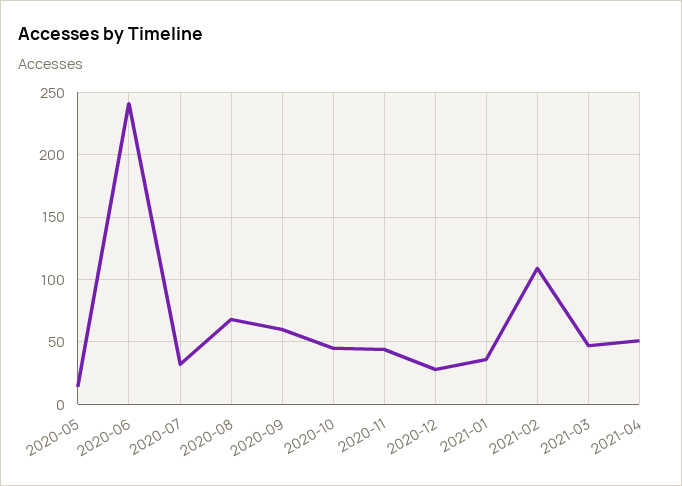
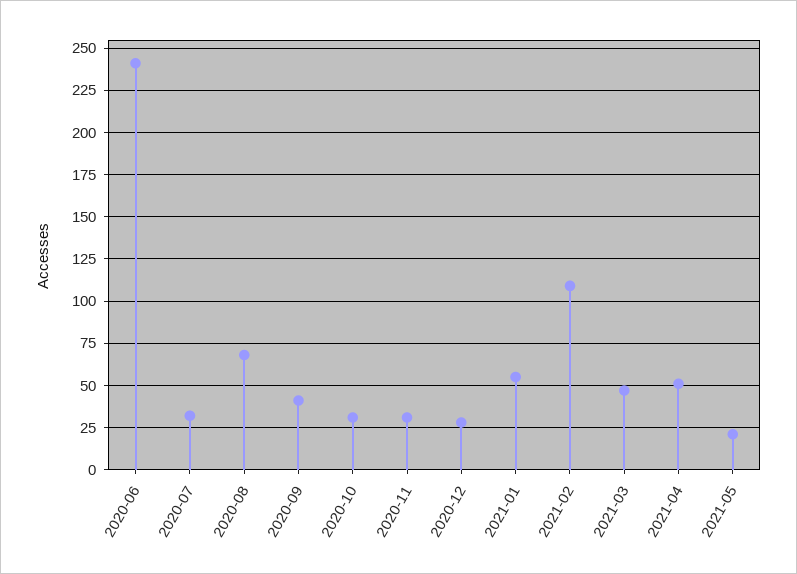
2020-05: 15 -> none
2020-09: 60 -> 40
2020-10: 45 -> 30
2020-11: 45 -> 30
2021-01: 35 -> 55
2021-05: none -> 20

